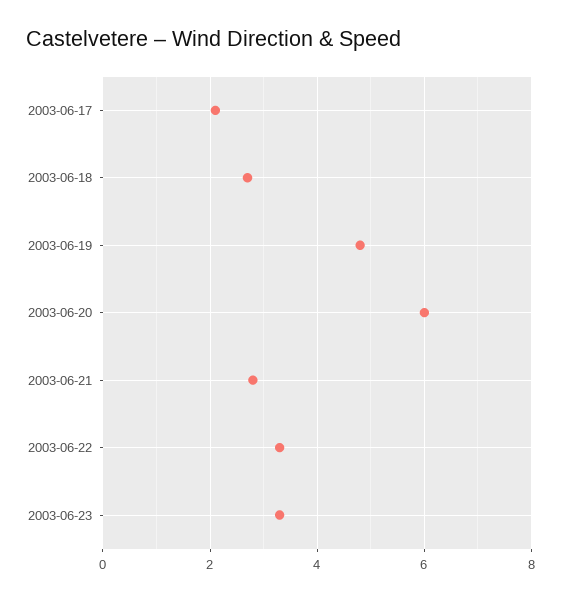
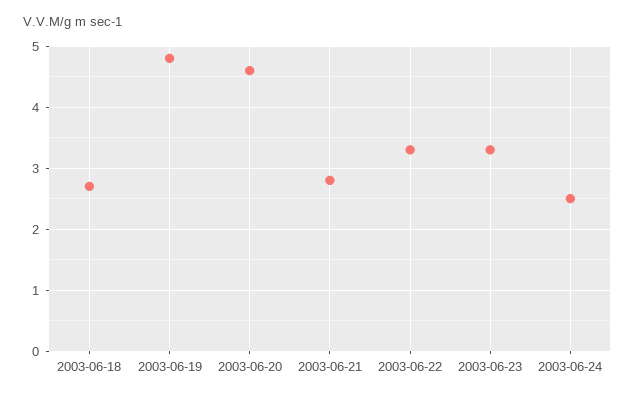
2003-06-17: 2 -> none
2003-06-20: 6 -> 4.6
2003-06-24: none -> 2.5

